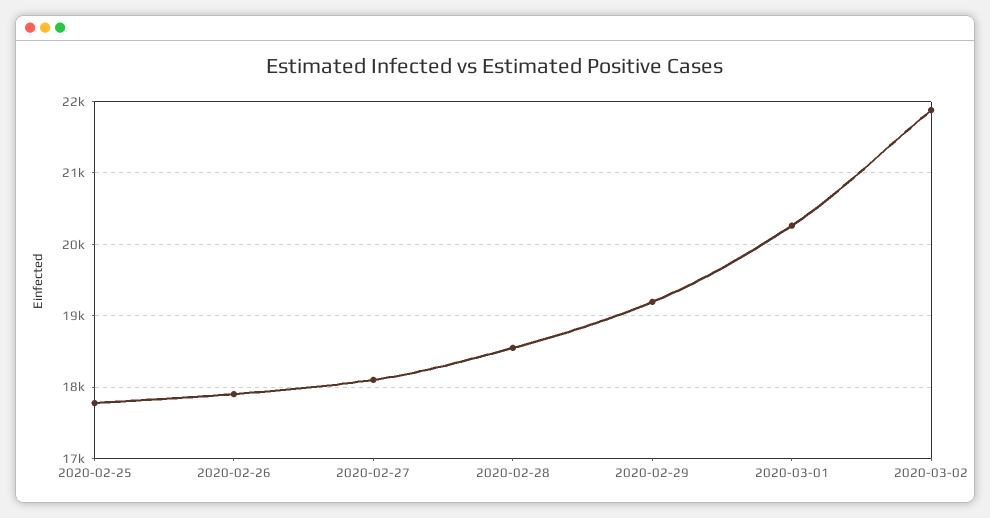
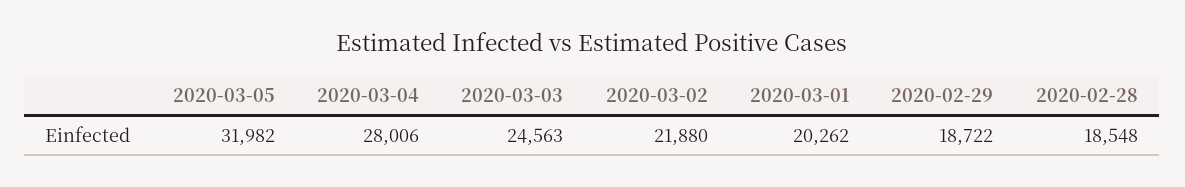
2020-02-25: 17800 -> none
2020-02-26: 17900 -> none
2020-02-27: 18100 -> none
2020-02-29: 19200 -> 18722
2020-03-05: none -> 31982
2020-03-04: none -> 28006
2020-03-03: none -> 24563

